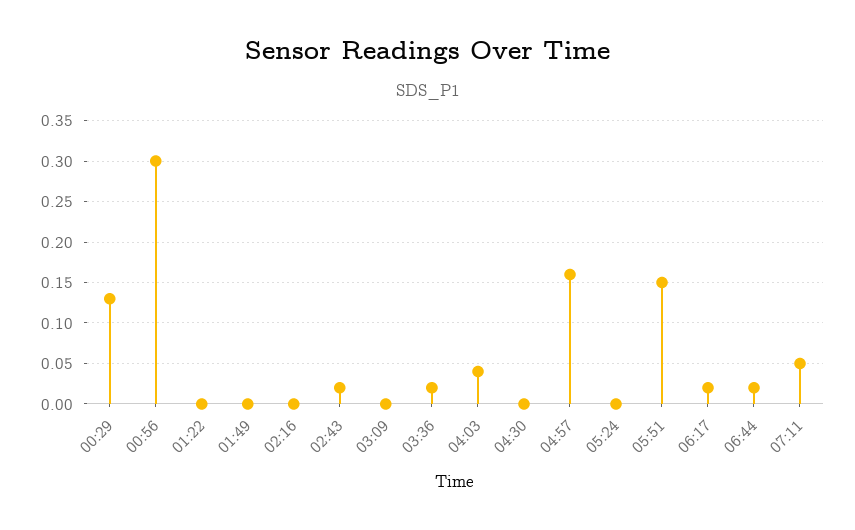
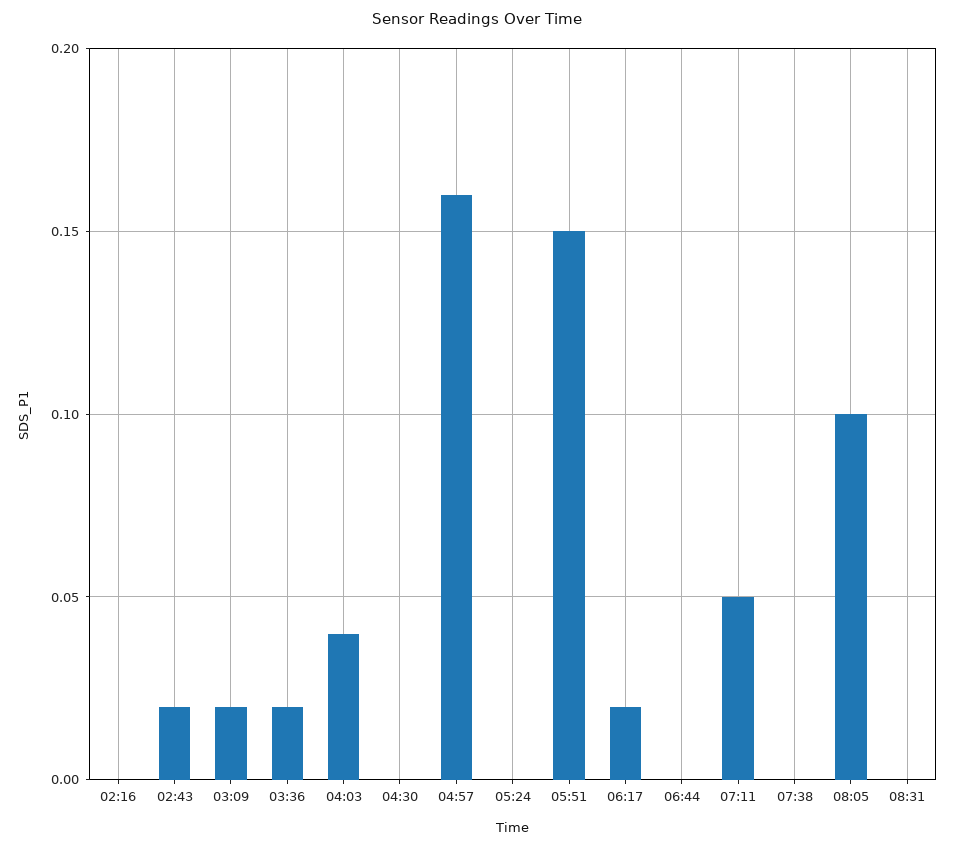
00:29: 0.13 -> none
00:56: 0.3 -> none
01:22: 0 -> none
01:49: 0 -> none
03:09: 0 -> 0.02
06:44: 0.02 -> 0
07:38: none -> 0
08:05: none -> 0.1
08:31: none -> 0

